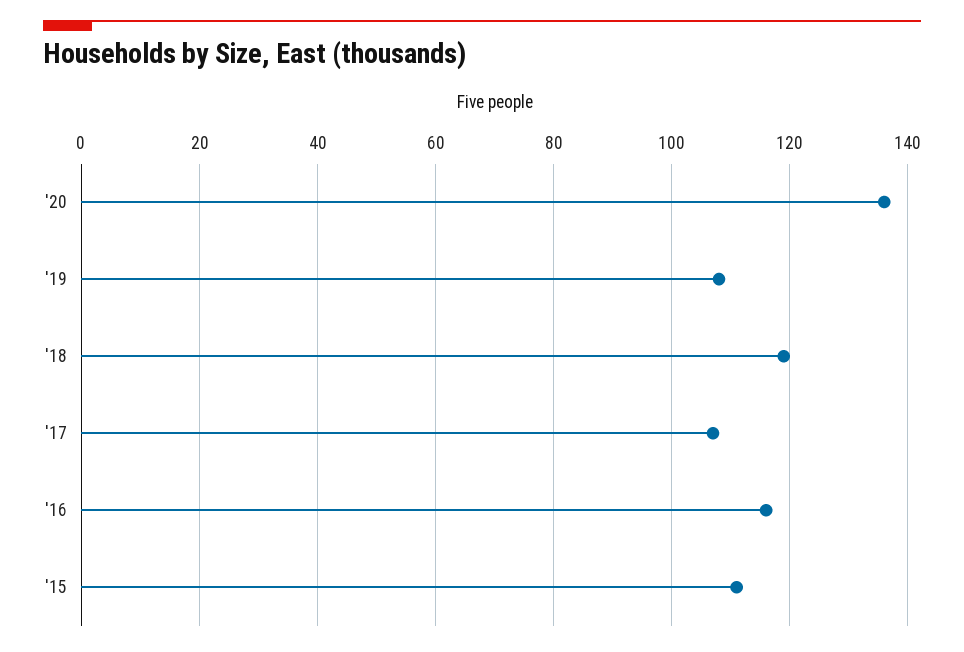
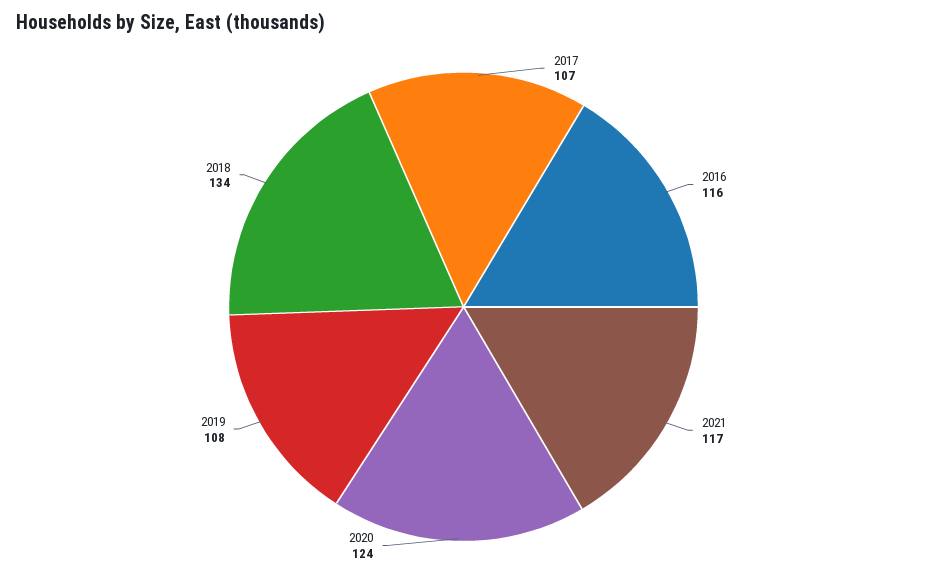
'20: 135 -> 124
'18: 120 -> 134
'15: 110 -> none
2021: none -> 117

